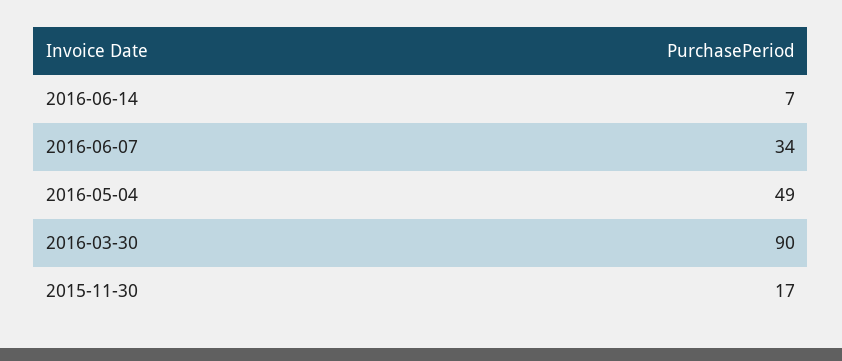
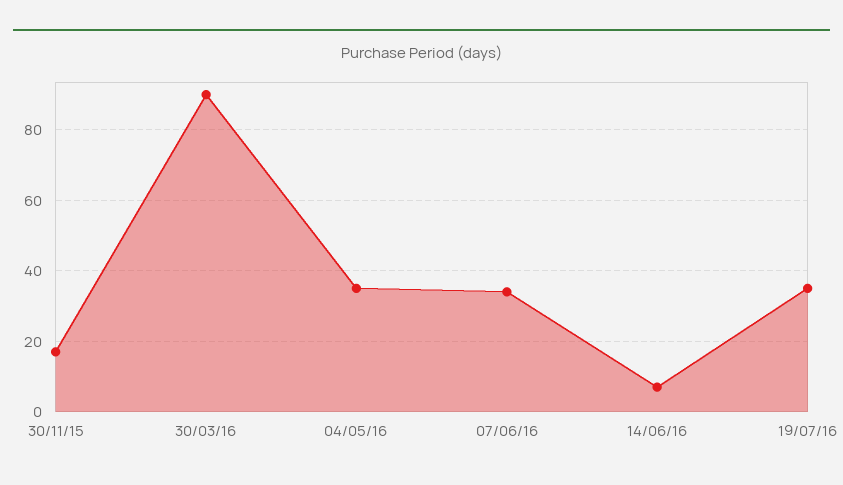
2016-05-04: 49 -> 35
19/07/16: none -> 35

